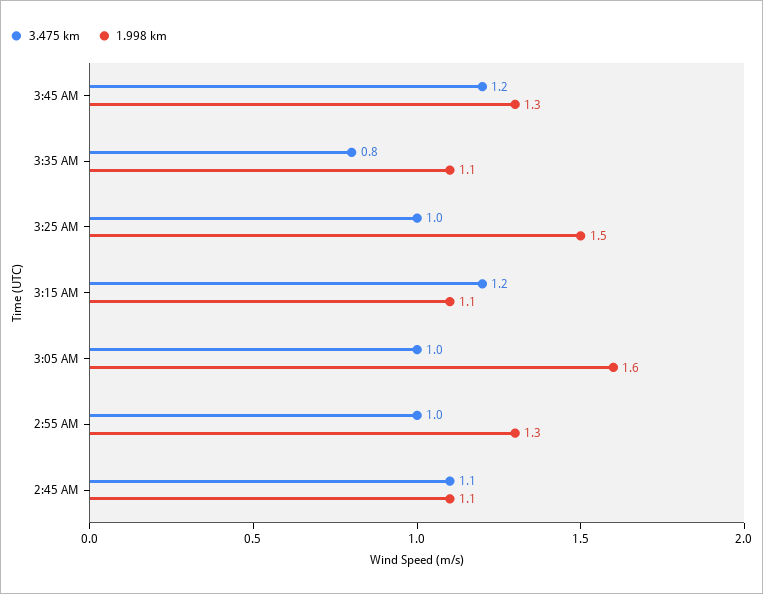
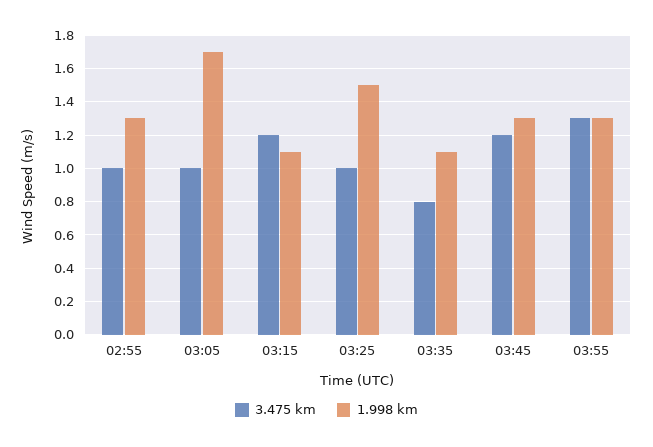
1.998 km, 3:05 AM: 1.6 -> 1.7
3.475 km, 2:45 AM: 1.1 -> none
1.998 km, 2:45 AM: 1.1 -> none
3.475 km, 03:55: none -> 1.3
1.998 km, 03:55: none -> 1.3

